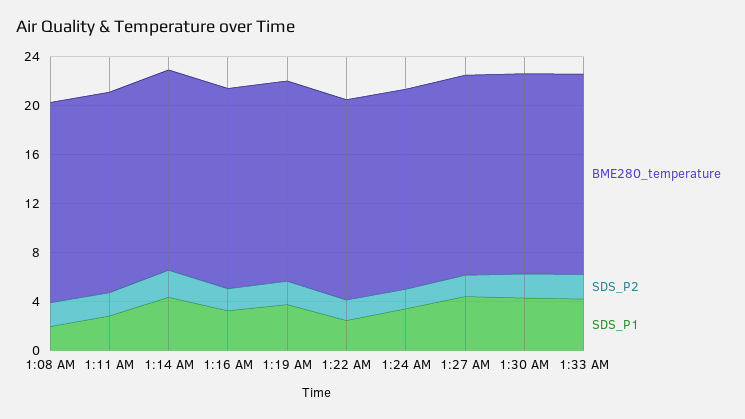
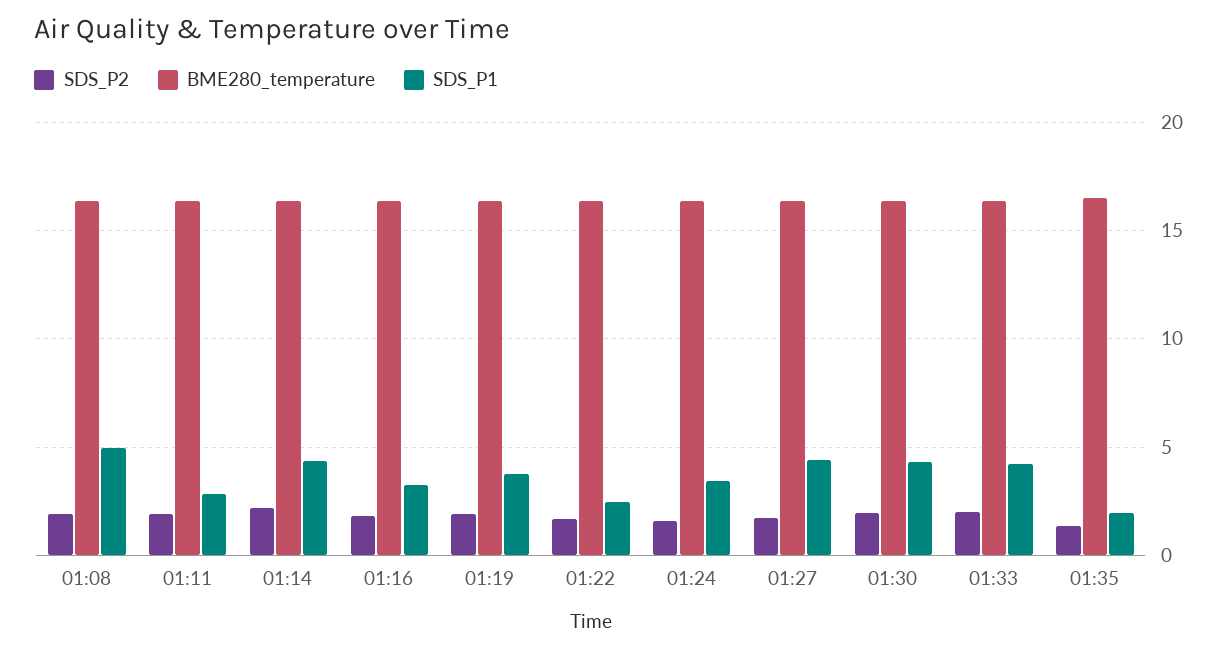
SDS_P1, 1:08 AM: 2 -> 5
SDS_P2, 01:35: none -> 1.5
BME280_temperature, 01:35: none -> 16.5
SDS_P1, 01:35: none -> 2

